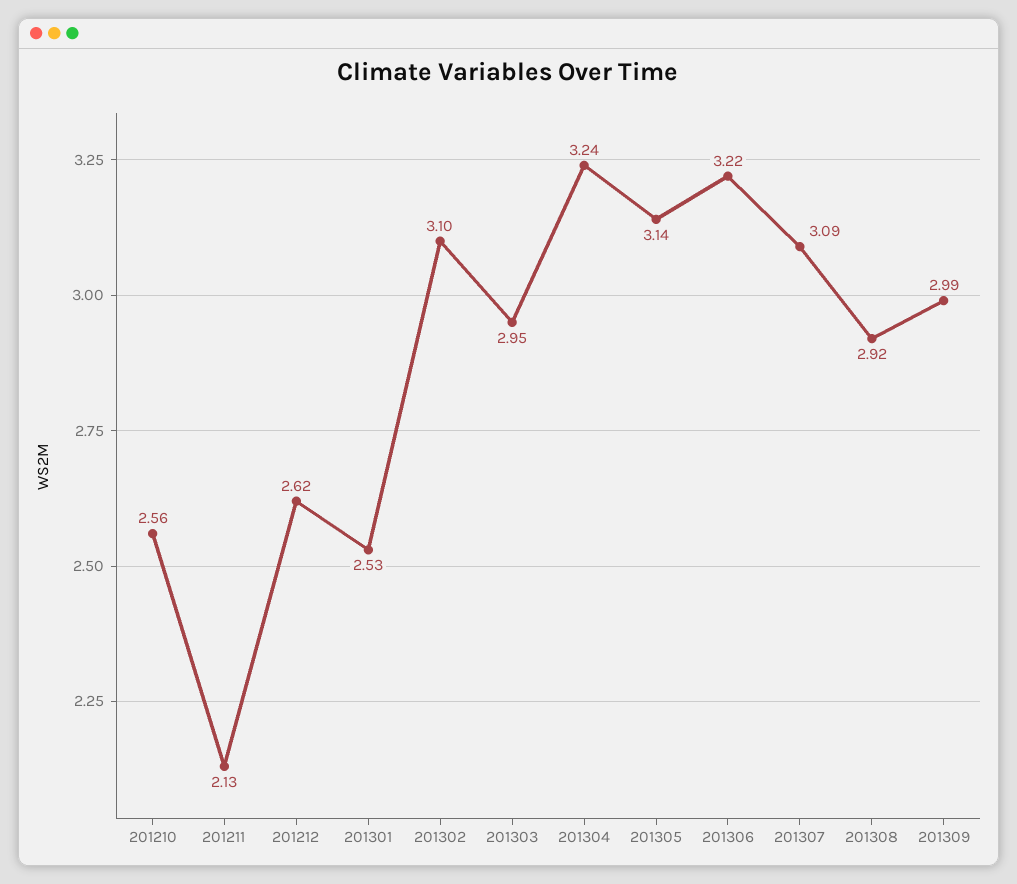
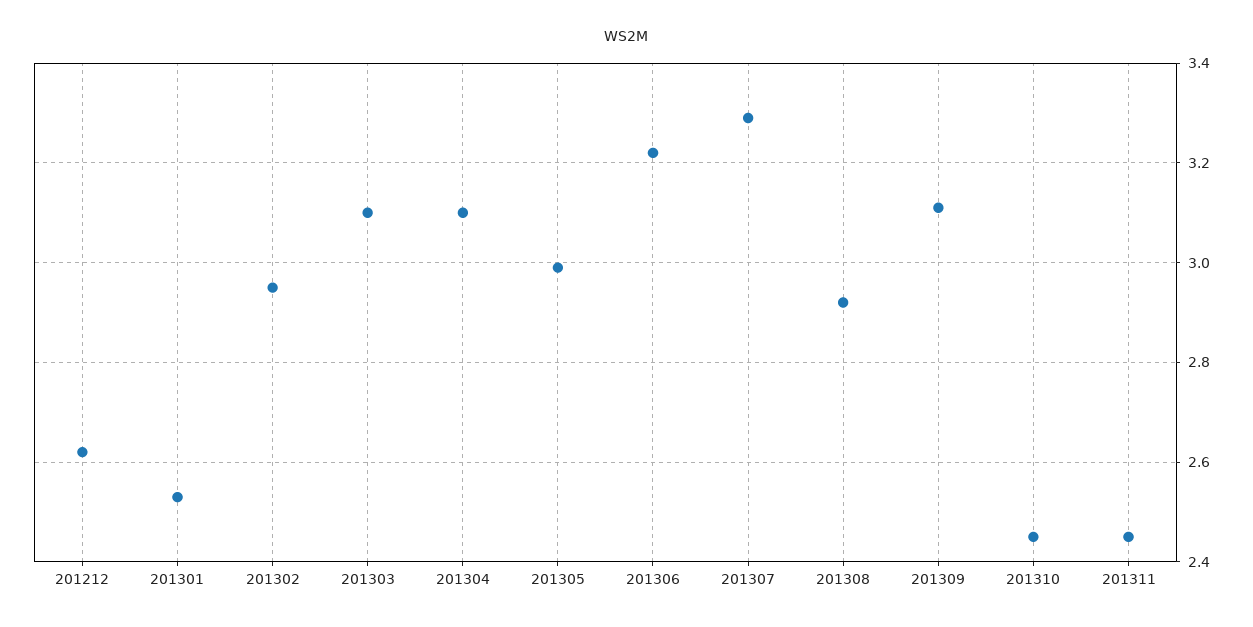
201210: 2.56 -> none
201211: 2.13 -> none
201302: 3.1 -> 2.95
201303: 2.95 -> 3.1
201304: 3.24 -> 3.1
201305: 3.14 -> 3
201307: 3.09 -> 3.3
201309: 2.99 -> 3.1
201310: none -> 2.45
201311: none -> 2.45

